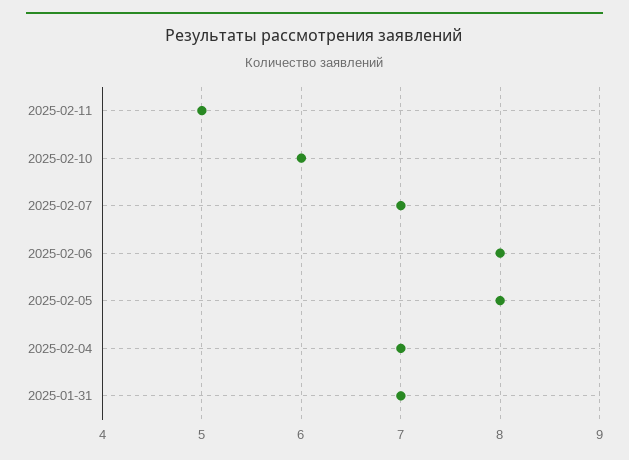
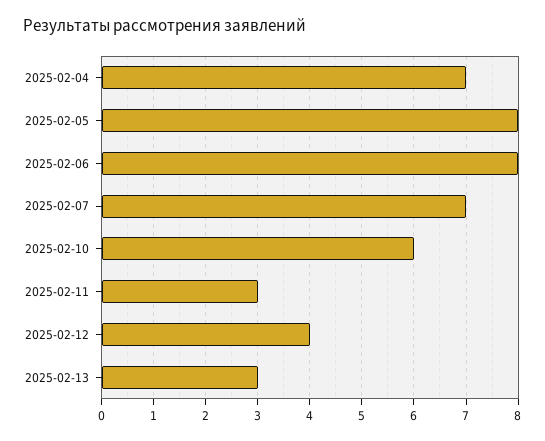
2025-02-11: 5 -> 3
2025-01-31: 7 -> none
2025-02-12: none -> 4
2025-02-13: none -> 3

